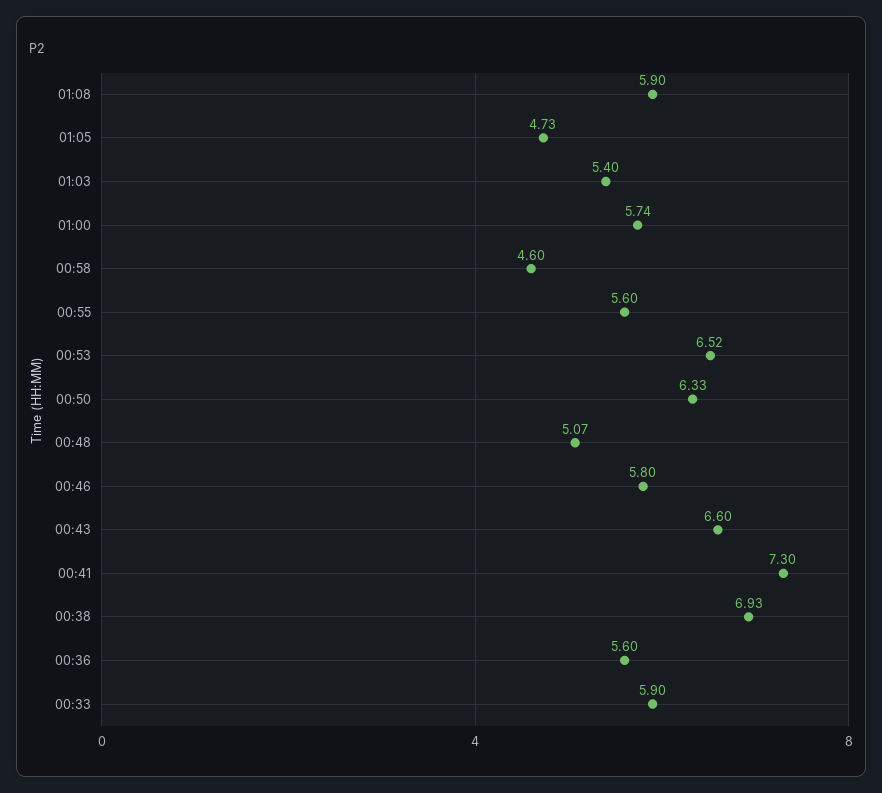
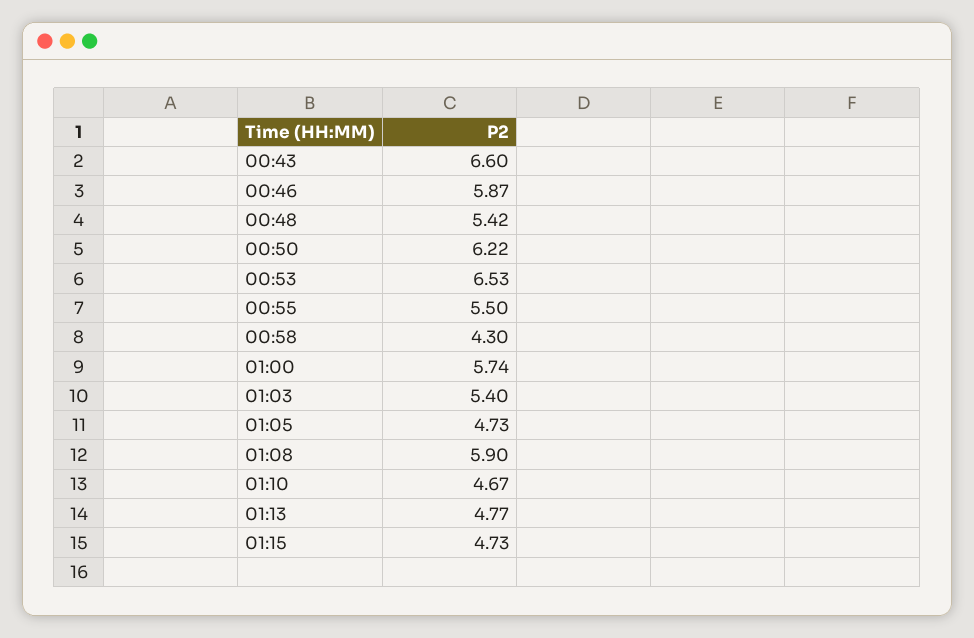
00:58: 4.6 -> 4.3
00:55: 5.6 -> 5.5
00:53: 6.52 -> 6.53
00:50: 6.33 -> 6.22
00:48: 5.07 -> 5.42
00:46: 5.8 -> 5.87
00:41: 7.3 -> none
00:38: 6.93 -> none
00:36: 5.6 -> none
00:33: 5.9 -> none
01:10: none -> 4.67
01:13: none -> 4.77
01:15: none -> 4.73

